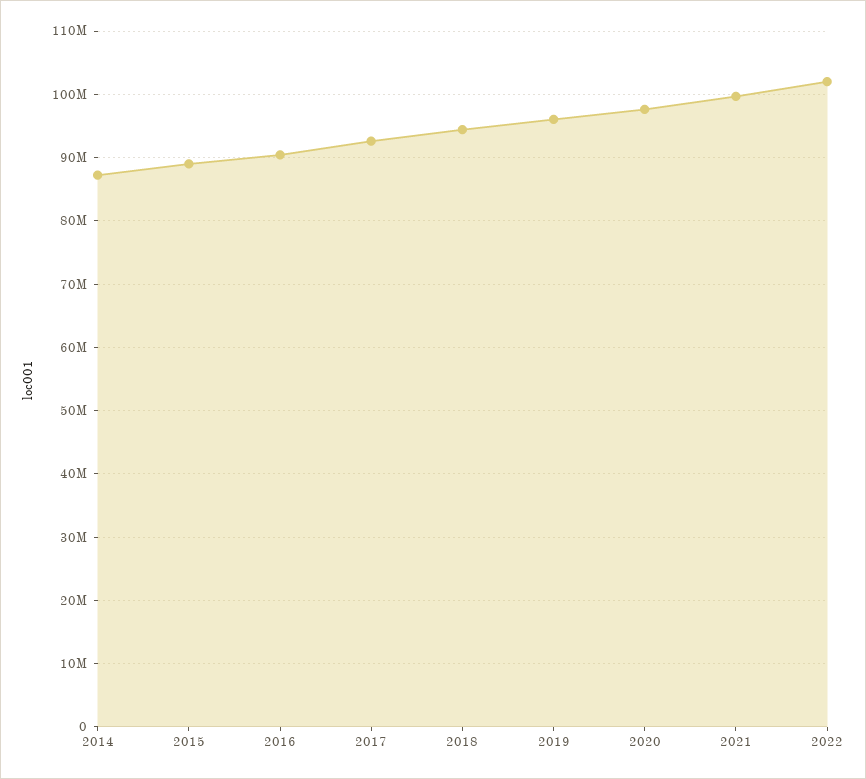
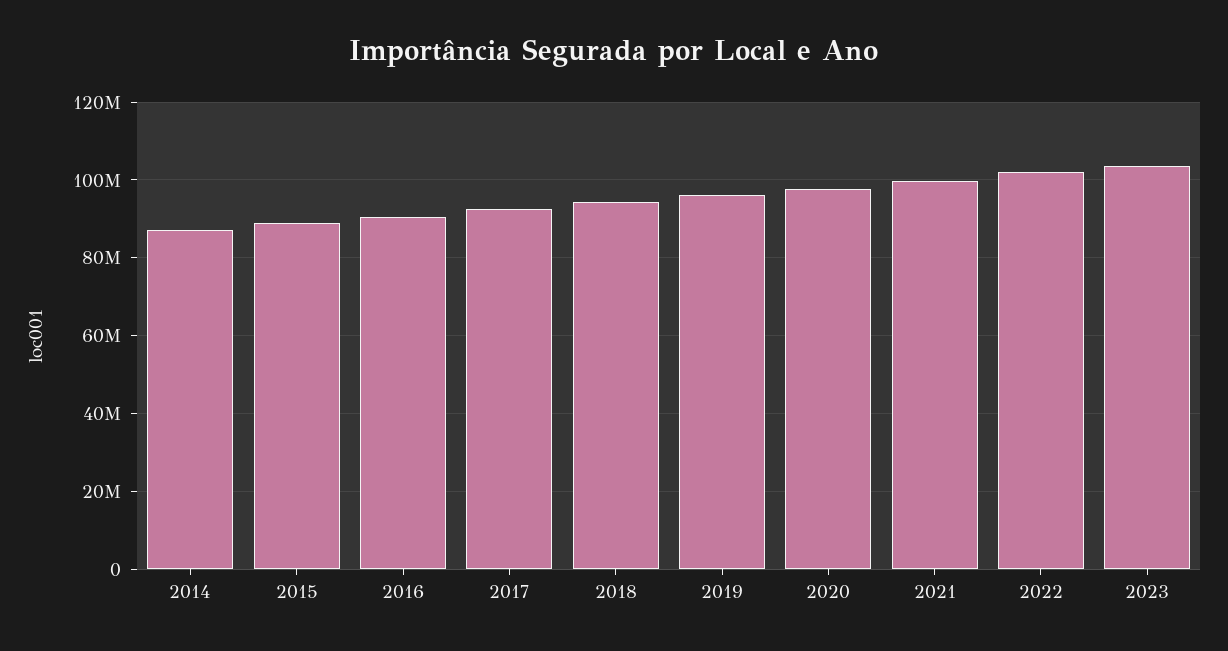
2023: none -> 104000000

